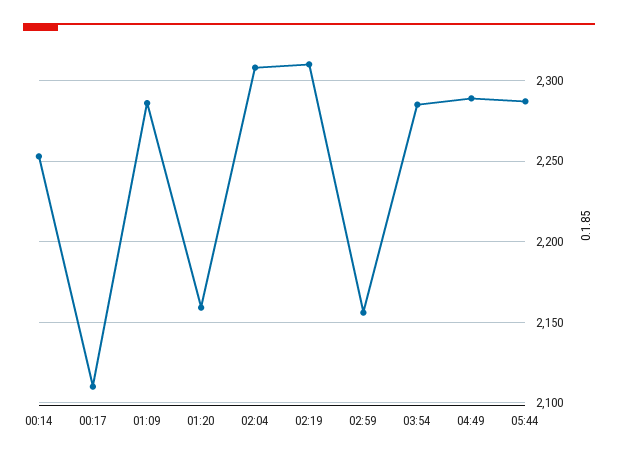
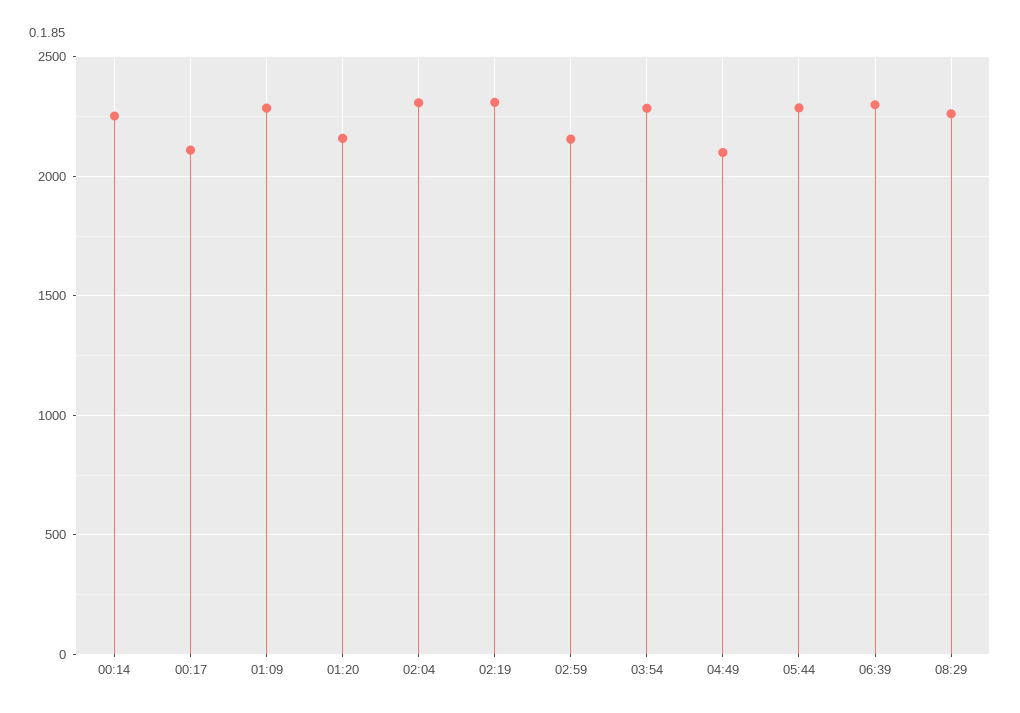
04:49: 2290 -> 2100
06:39: none -> 2300
08:29: none -> 2250

